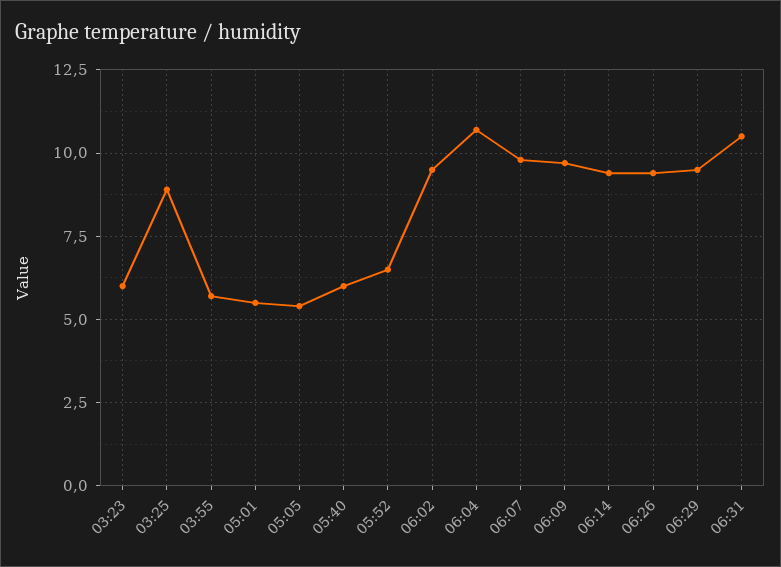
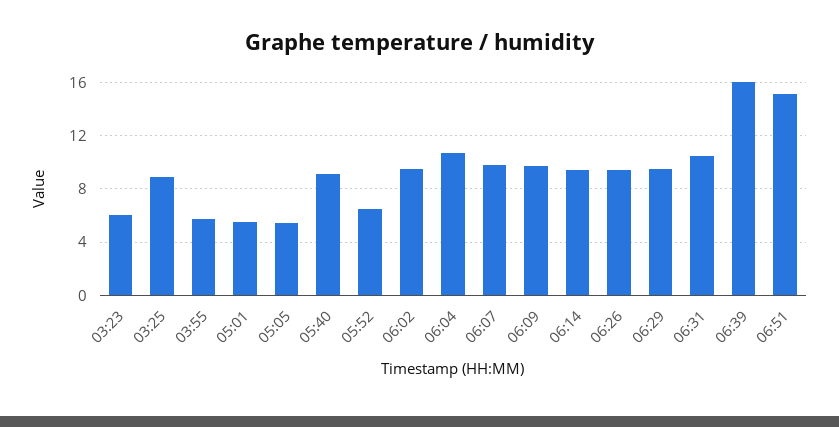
05:40: 6 -> 9
06:39: none -> 16
06:51: none -> 15

